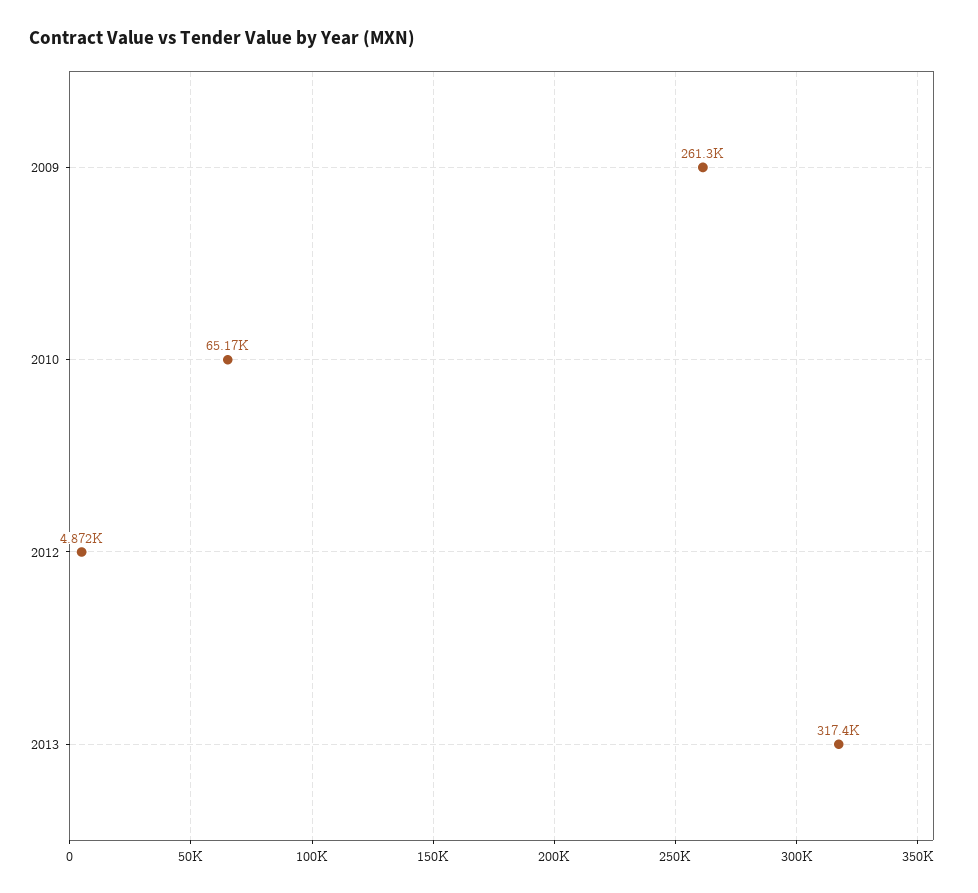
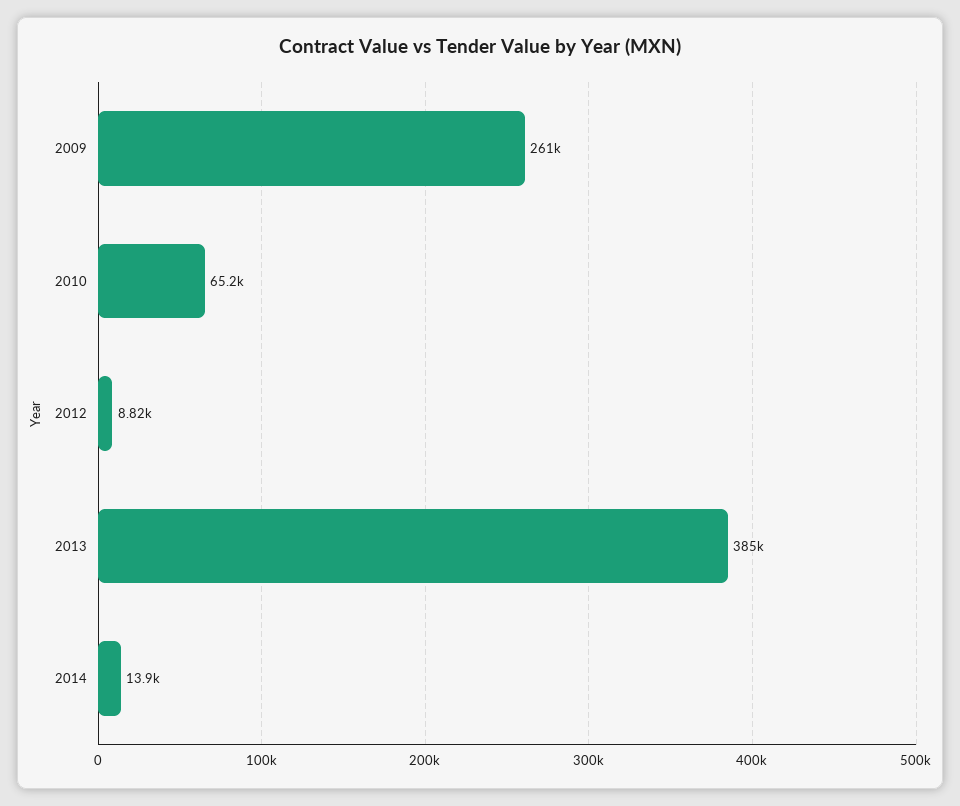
2012: 4872 -> 8820
2013: 317400 -> 385000
2014: none -> 13900

